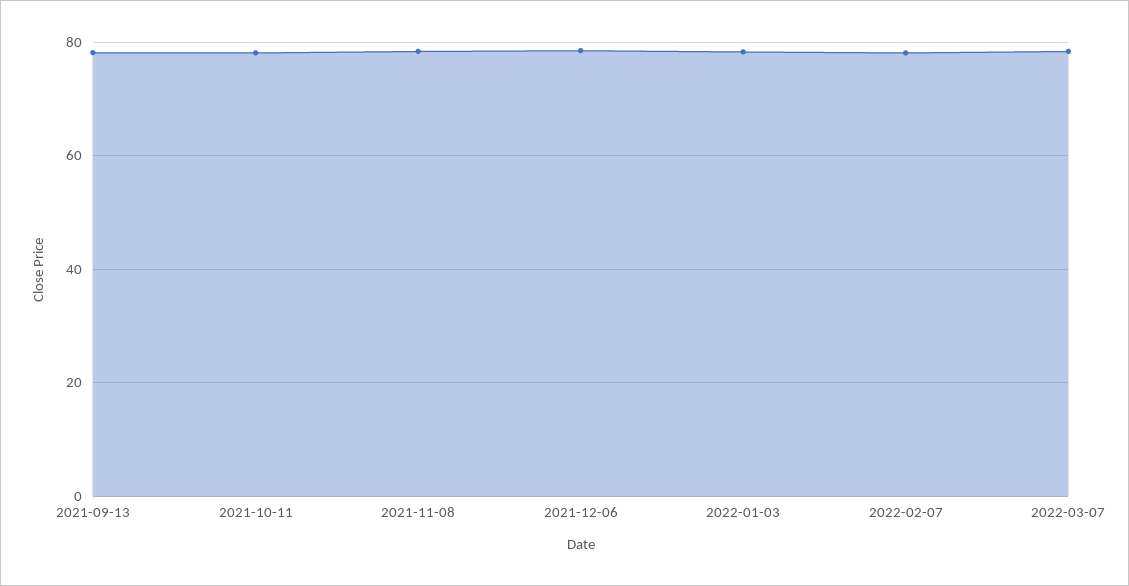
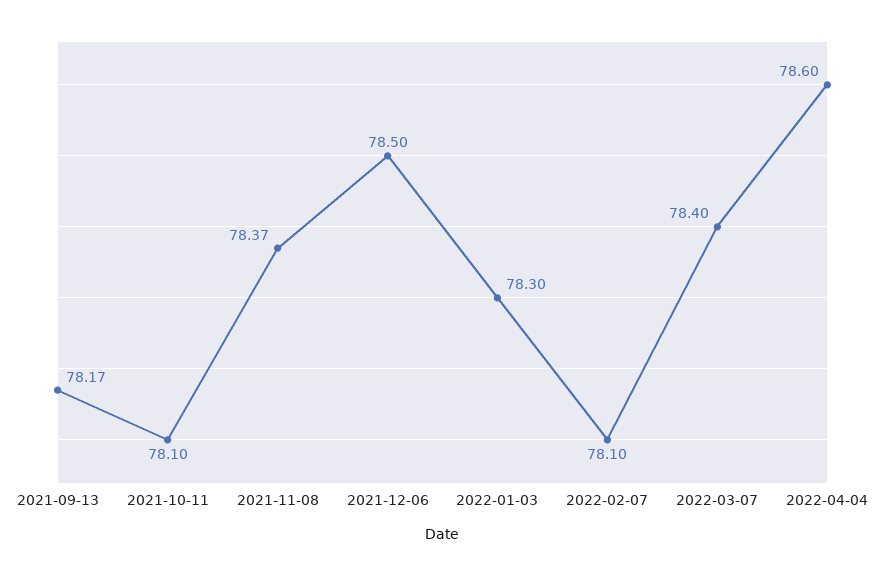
2022-04-04: none -> 78.6

